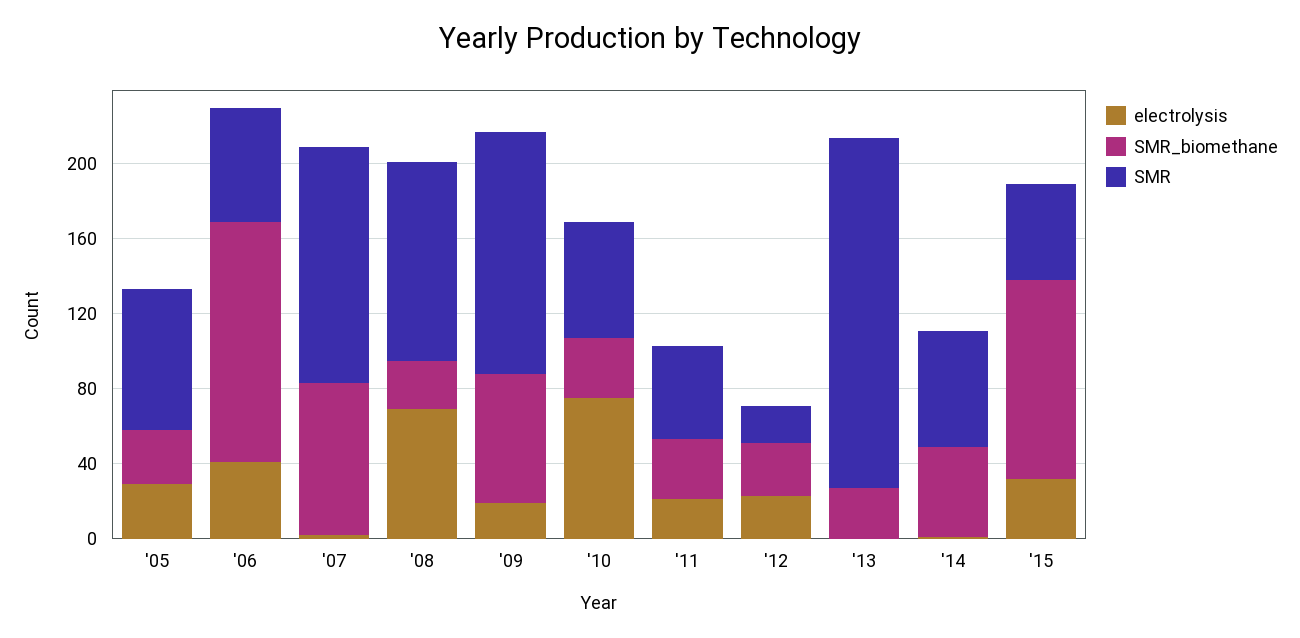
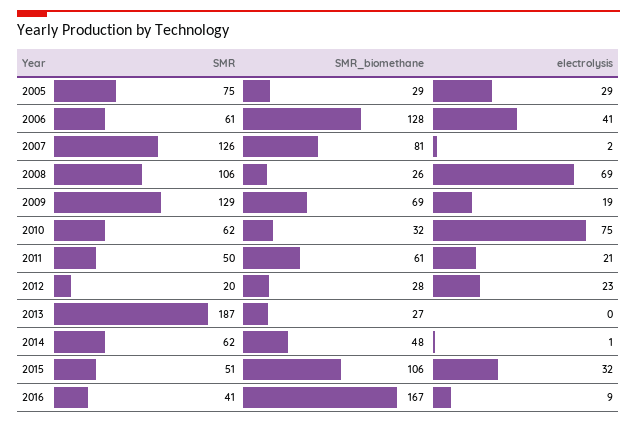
SMR_biomethane, '11: 30 -> 61
SMR, 2016: none -> 41
SMR_biomethane, 2016: none -> 167
electrolysis, 2016: none -> 9

